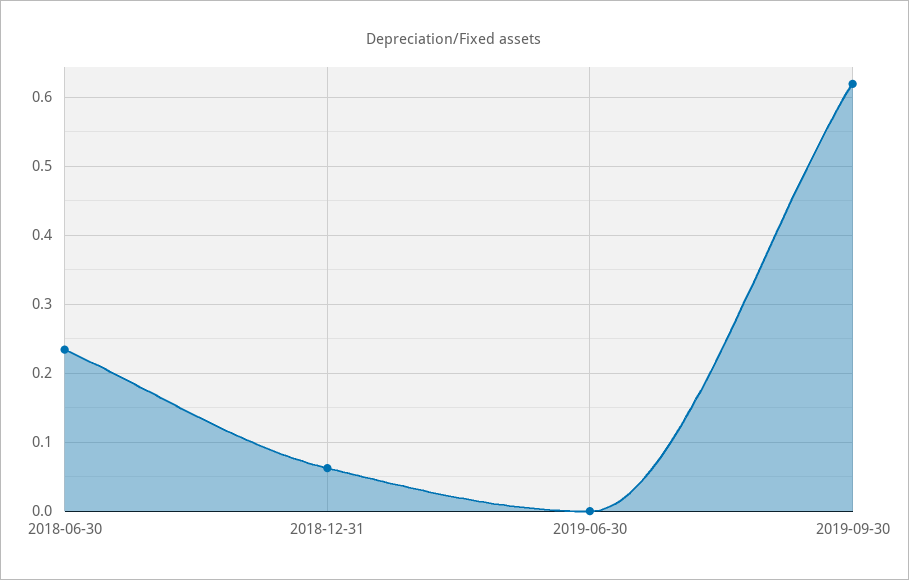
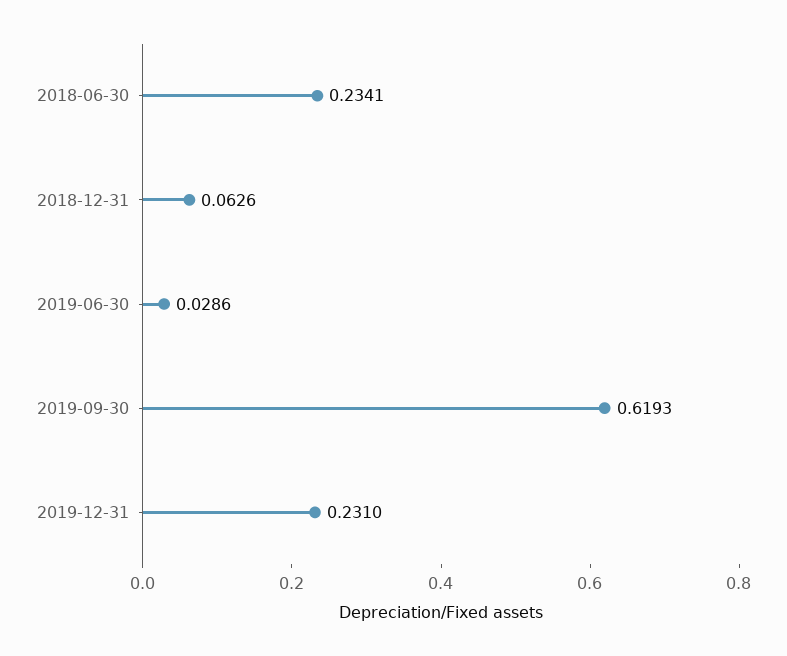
2019-06-30: 0 -> 0.0286
2019-12-31: none -> 0.231

